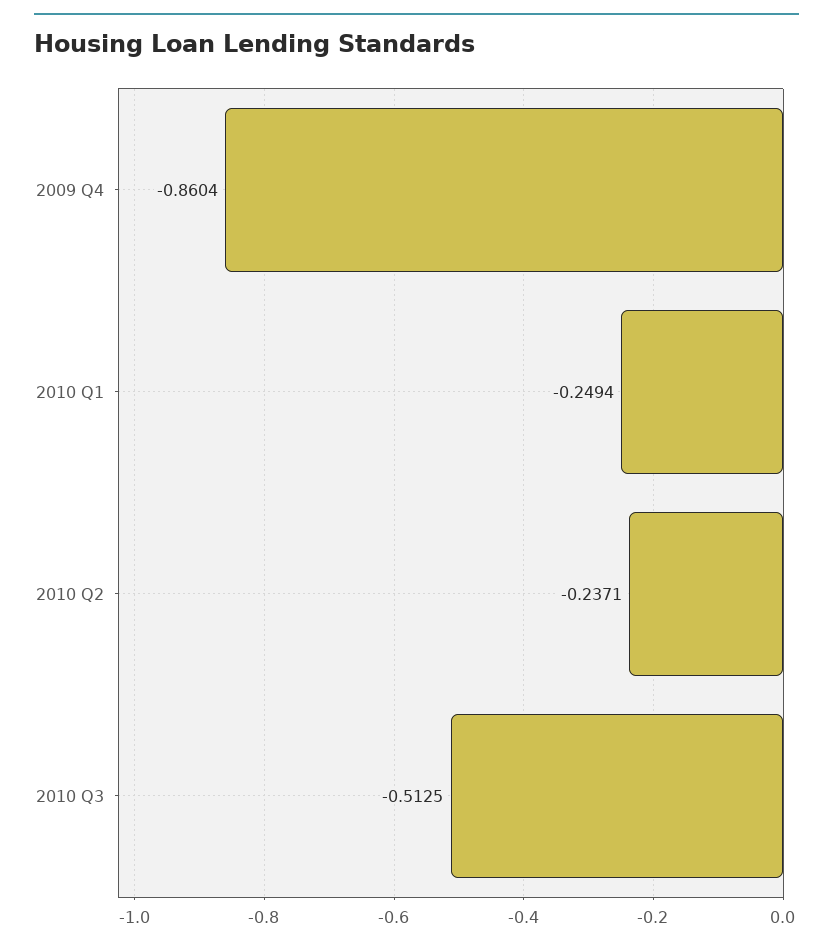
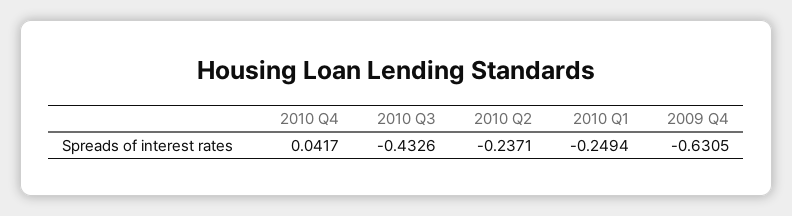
2009 Q4: -0.8604 -> -0.6305
2010 Q3: -0.5125 -> -0.4326
2010 Q4: none -> 0.0417

